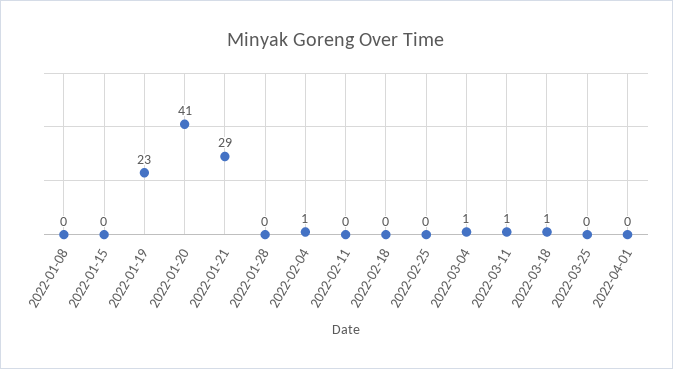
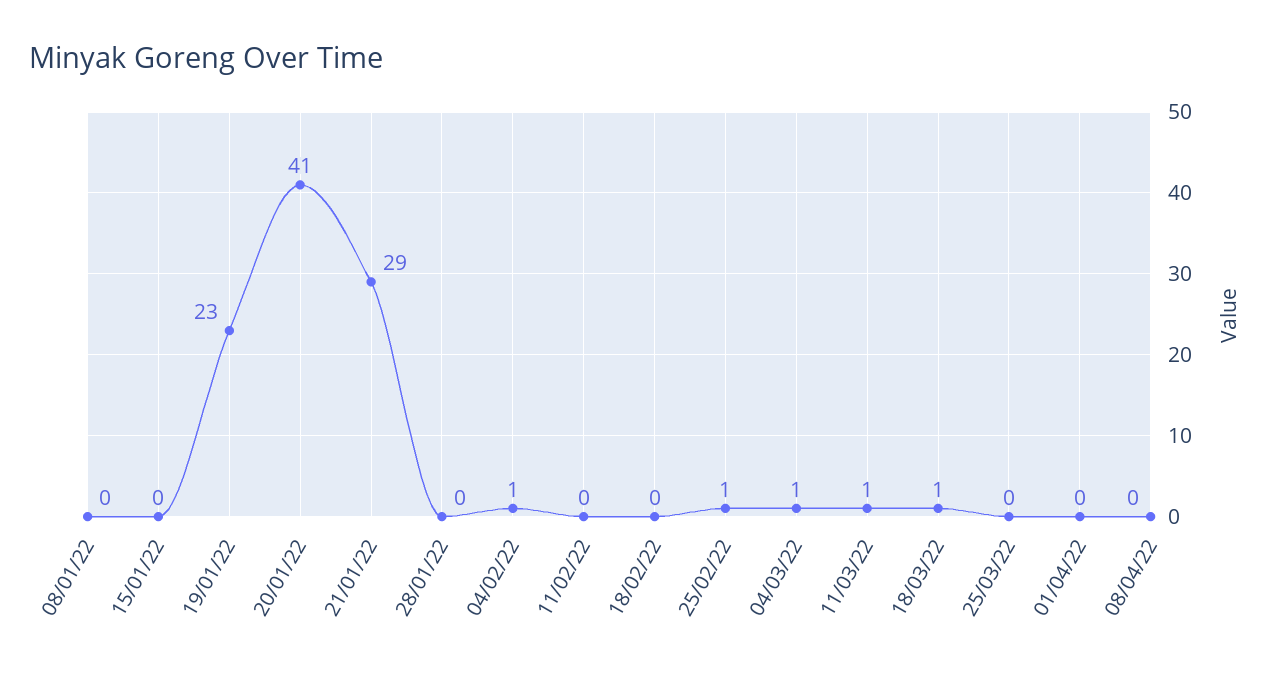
2022-02-25: 0 -> 1
08/04/22: none -> 0

